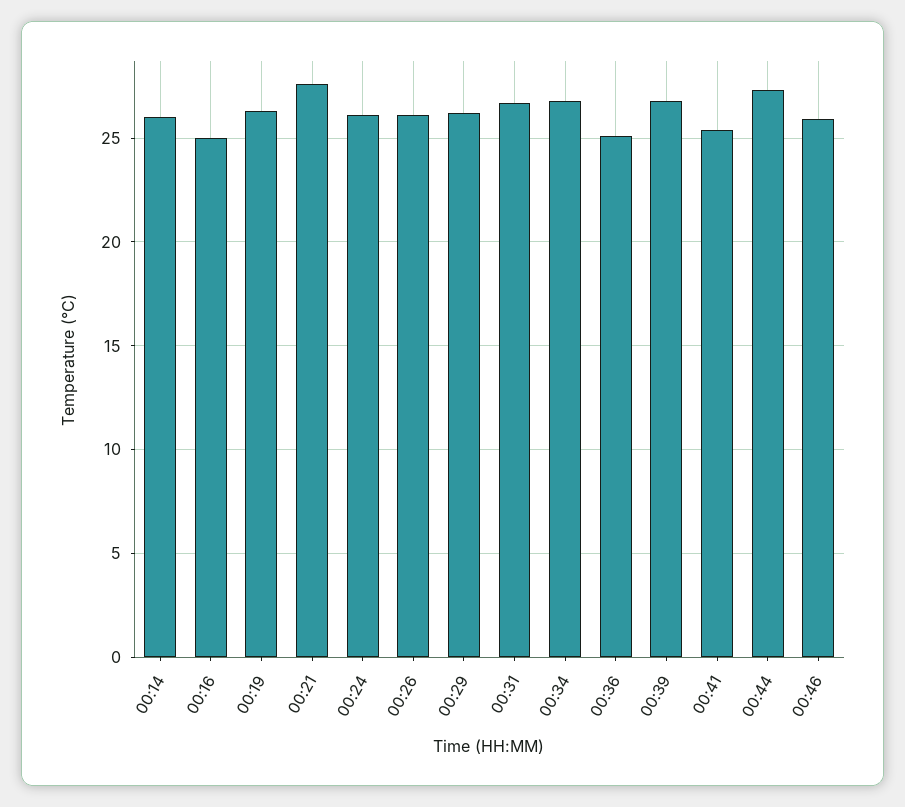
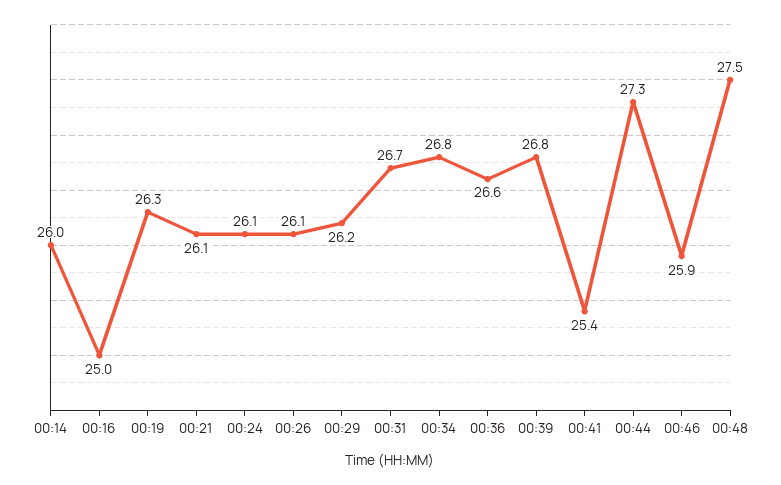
00:21: 27.5 -> 26.1
00:36: 25 -> 26.6
00:48: none -> 27.5

